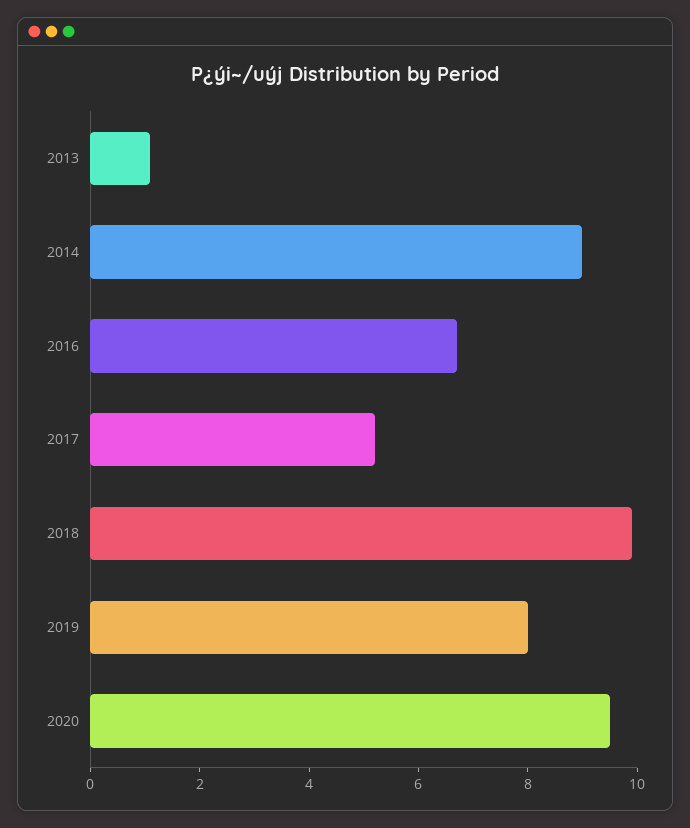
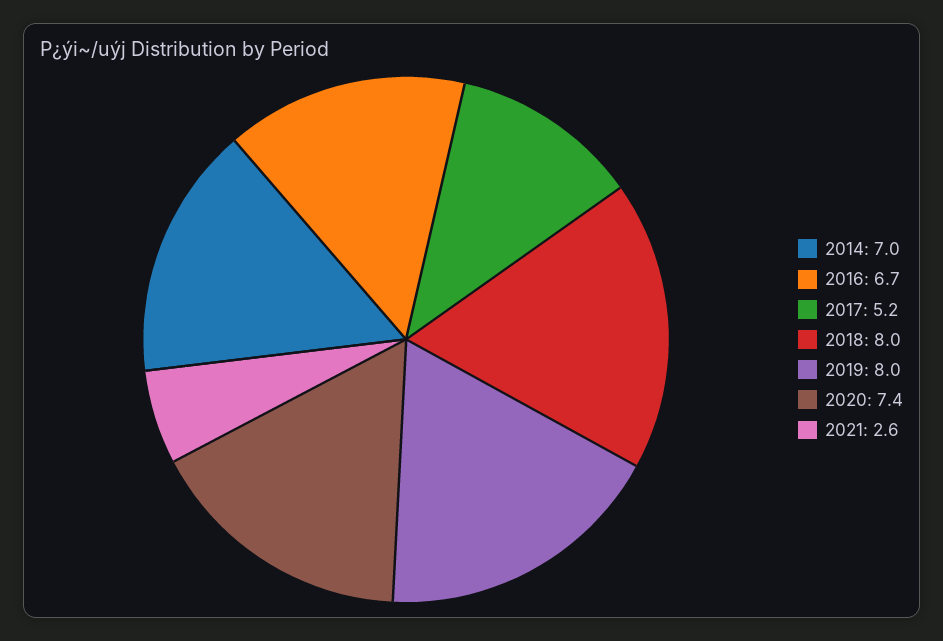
2013: 1 -> none
2014: 9 -> 7
2018: 10 -> 8
2020: 9.5 -> 7.4
2021: none -> 2.6

